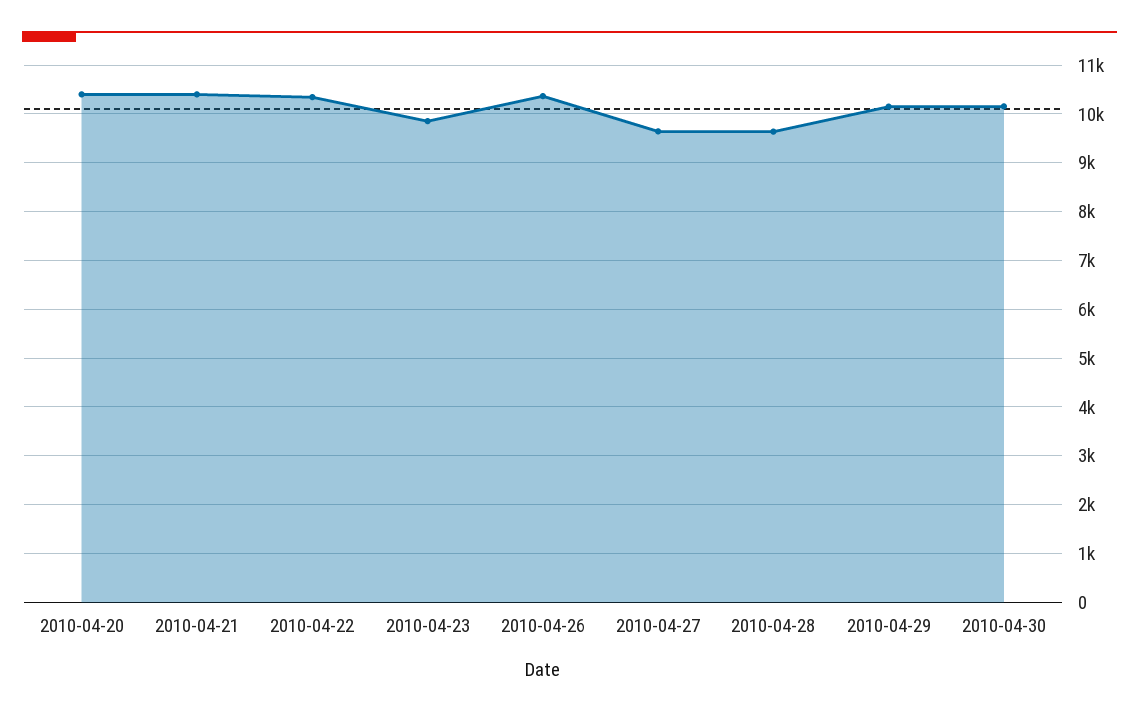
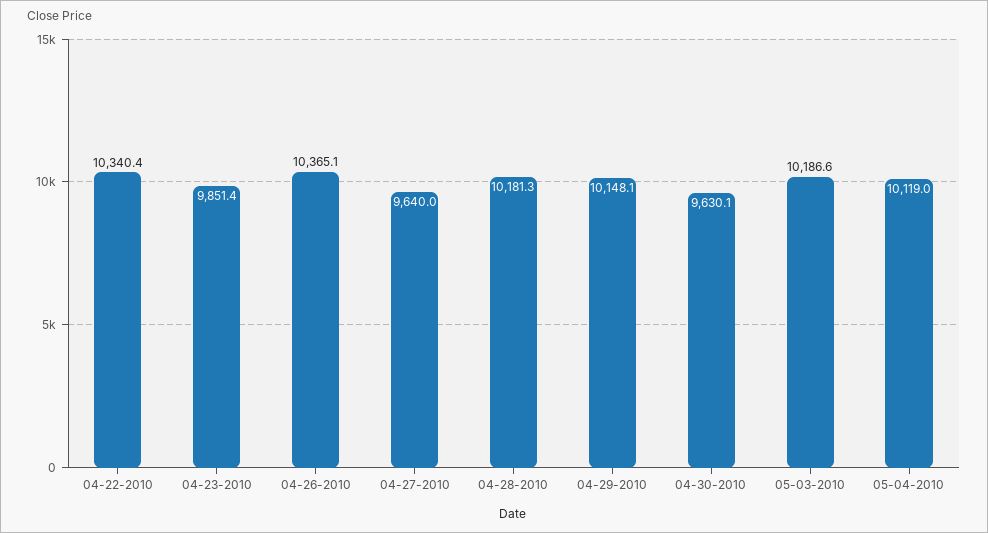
2010-04-20: 10400 -> none
2010-04-21: 10400 -> none
2010-04-28: 9600 -> 10181.3
2010-04-30: 10200 -> 9630.1
05-03-2010: none -> 10186.6
05-04-2010: none -> 10119

